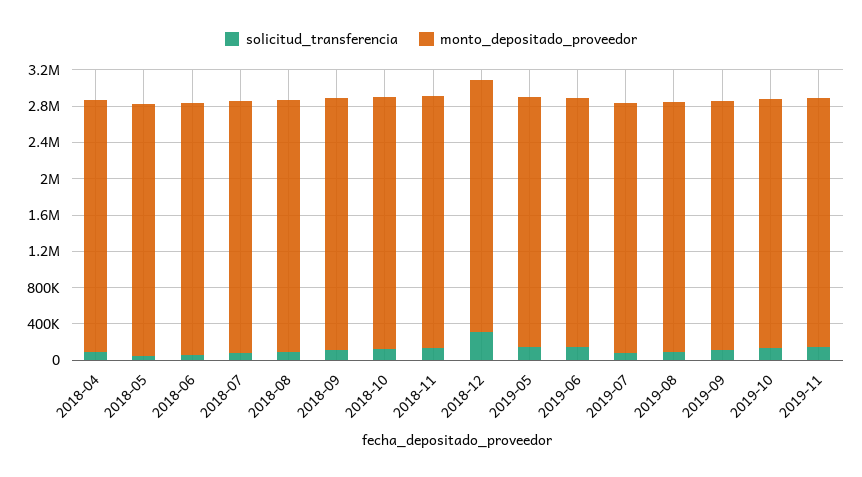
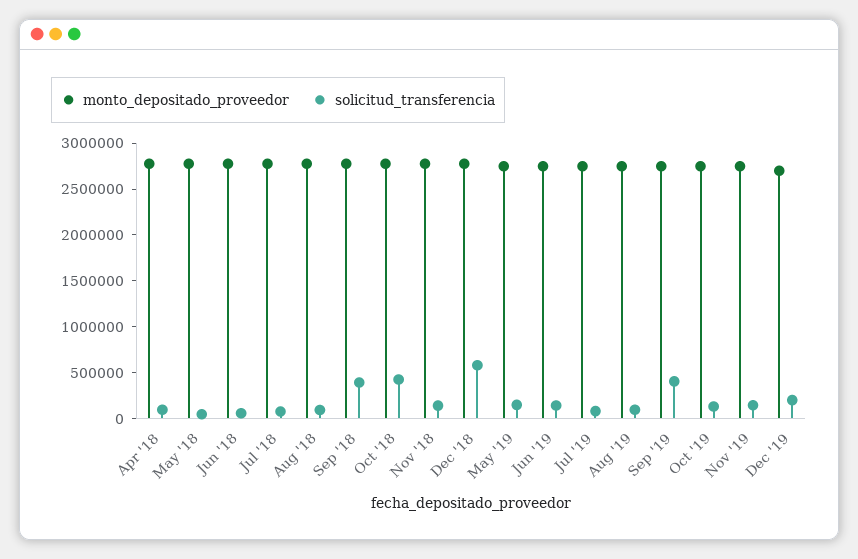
solicitud_transferencia, 2018-09: 100000 -> 400000
solicitud_transferencia, 2018-10: 100000 -> 400000
solicitud_transferencia, 2018-12: 300000 -> 600000
solicitud_transferencia, 2019-09: 100000 -> 400000
monto_depositado_proveedor, Dec '19: none -> 2700000
solicitud_transferencia, Dec '19: none -> 200000

